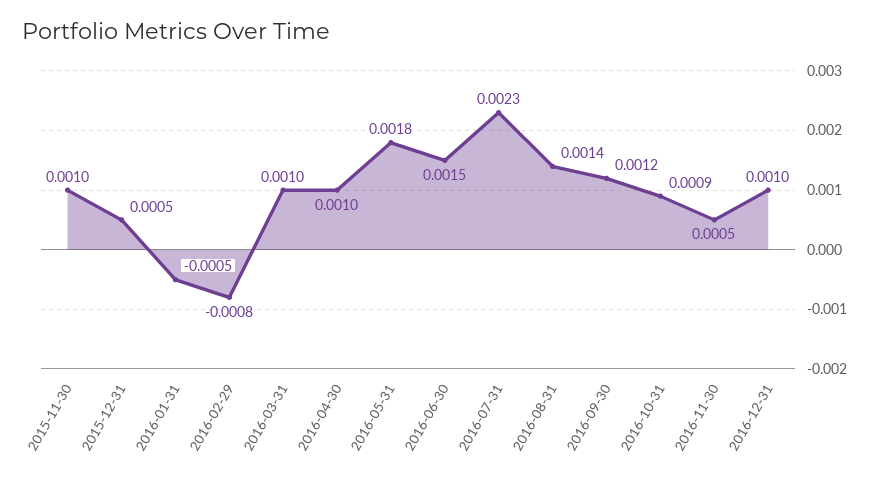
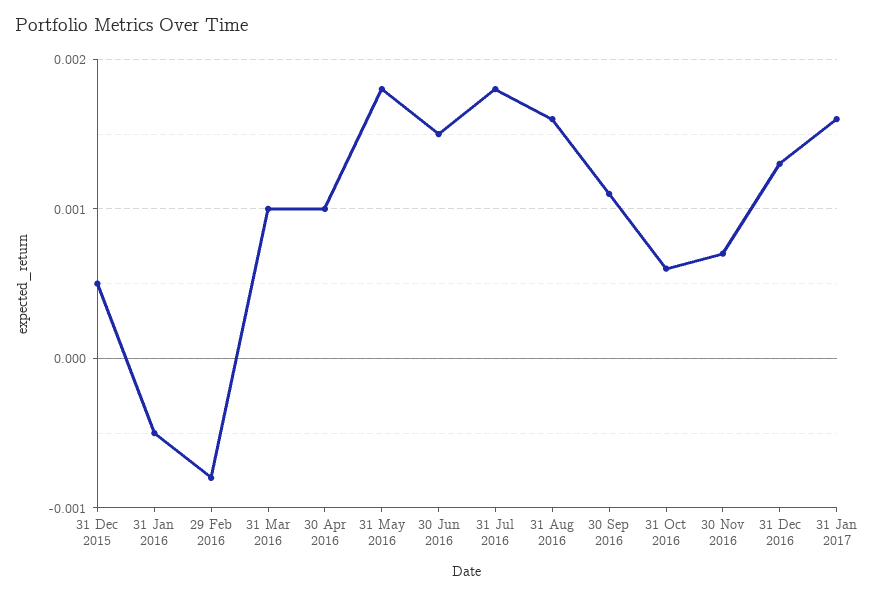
2015-11-30: 0.001 -> none
2016-07-31: 0.0023 -> 0.0018
2016-08-31: 0.0014 -> 0.0016
2016-09-30: 0.0012 -> 0.0011
2016-10-31: 0.0009 -> 0.0006
2016-11-30: 0.0005 -> 0.0007
2016-12-31: 0.001 -> 0.0013
31 Jan 2017: none -> 0.0016

